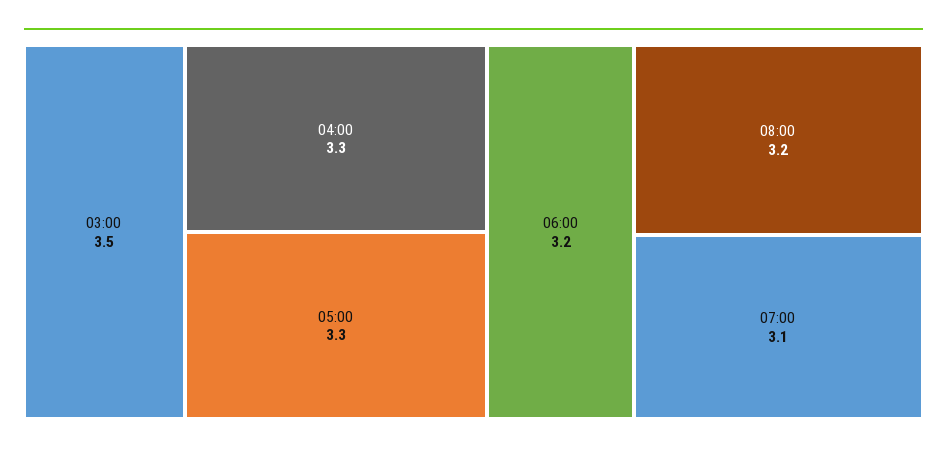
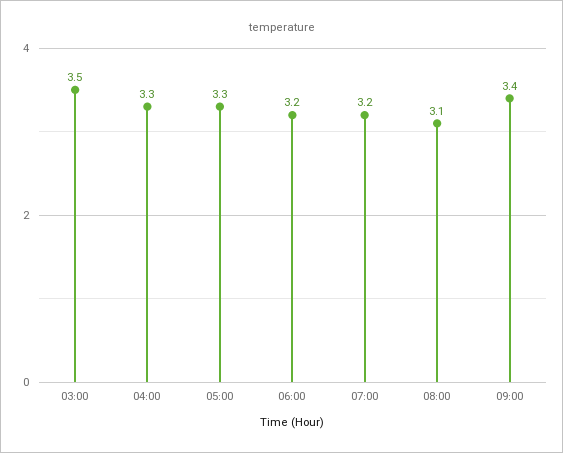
08:00: 3.2 -> 3.1
07:00: 3.1 -> 3.2
09:00: none -> 3.4

